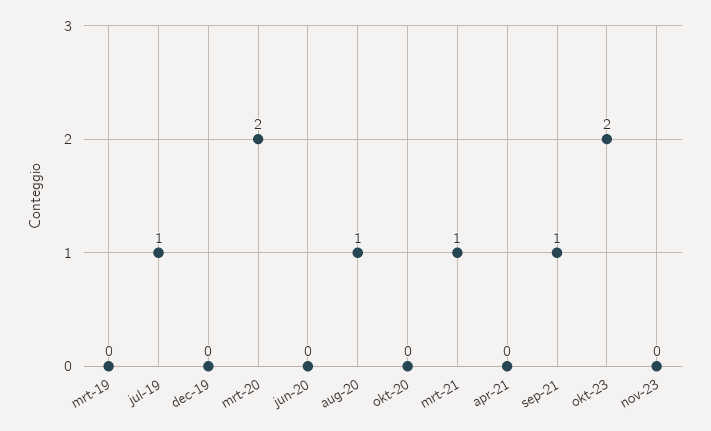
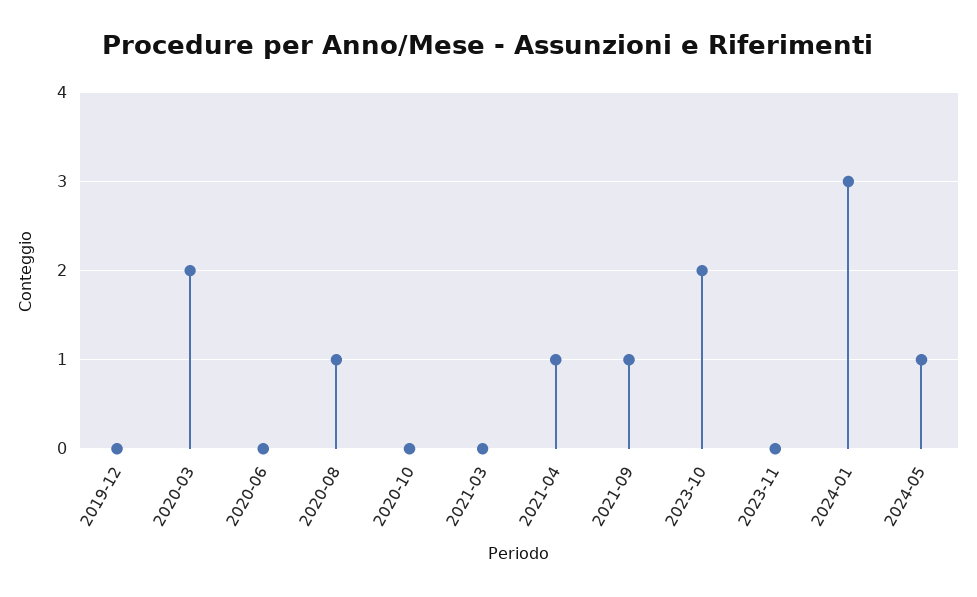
mrt-19: 0 -> none
jul-19: 1 -> none
mrt-21: 1 -> 0
apr-21: 0 -> 1
2024-01: none -> 3
2024-05: none -> 1

